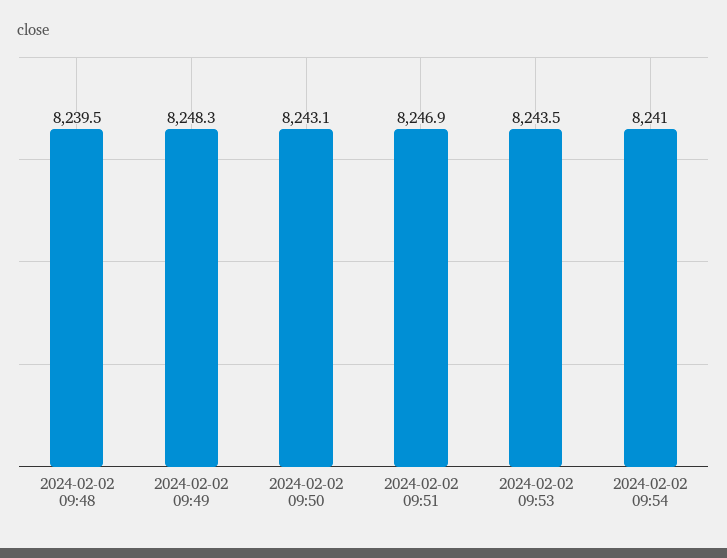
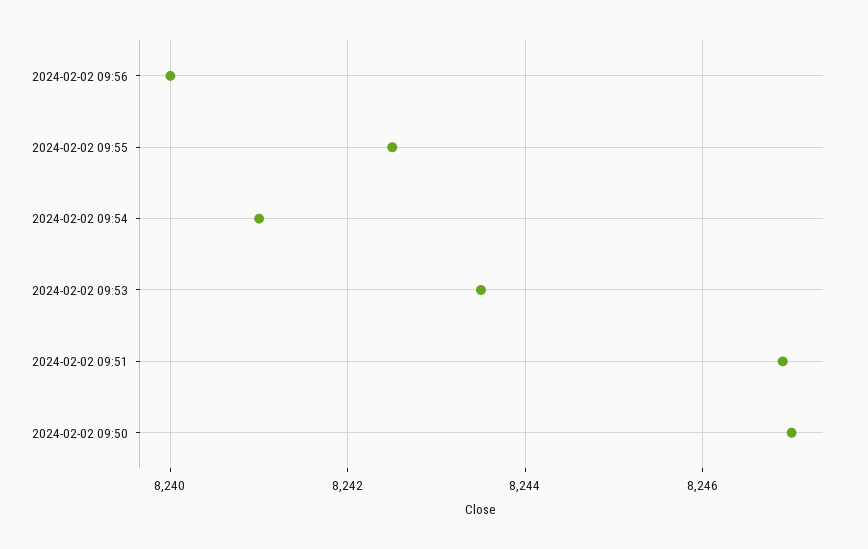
2024-02-02 09:48: 8239.5 -> none
2024-02-02 09:49: 8248.3 -> none
2024-02-02 09:50: 8243.1 -> 8247
2024-02-02 09:56: none -> 8240
2024-02-02 09:55: none -> 8242.5

